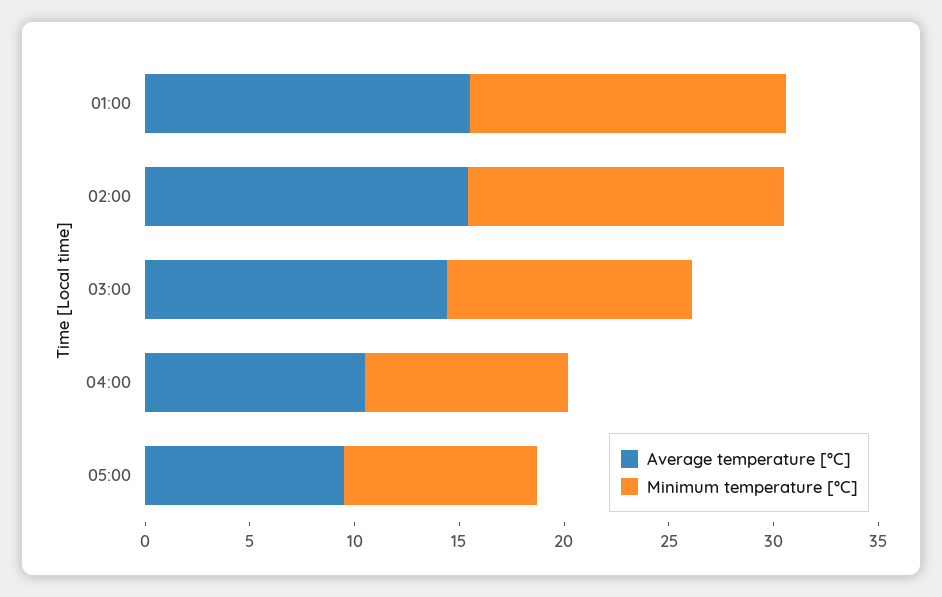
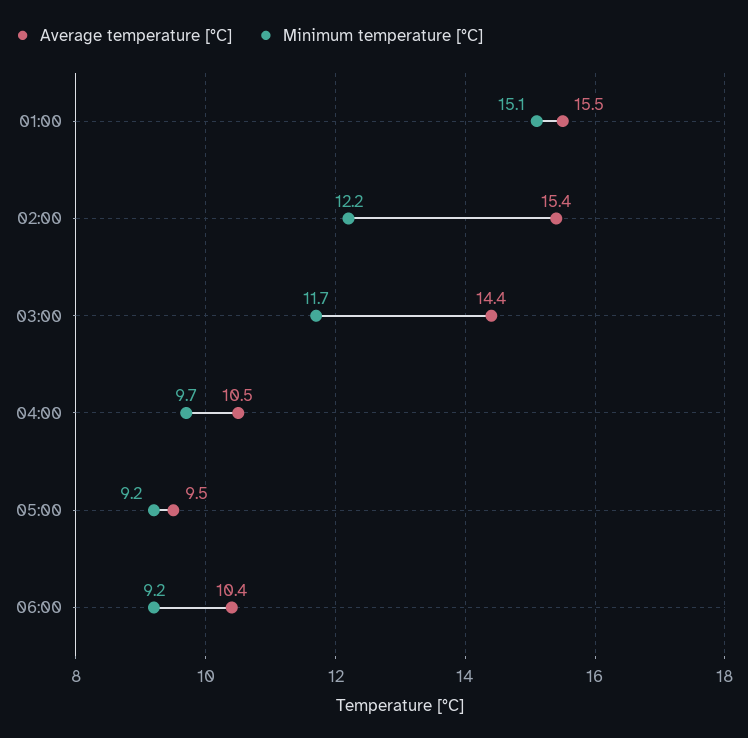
Minimum temperature [°C], 02:00: 15 -> 12.2
Average temperature [°C], 06:00: none -> 10.4
Minimum temperature [°C], 06:00: none -> 9.2

